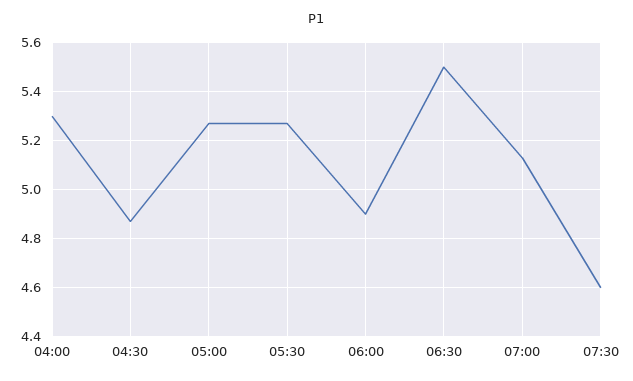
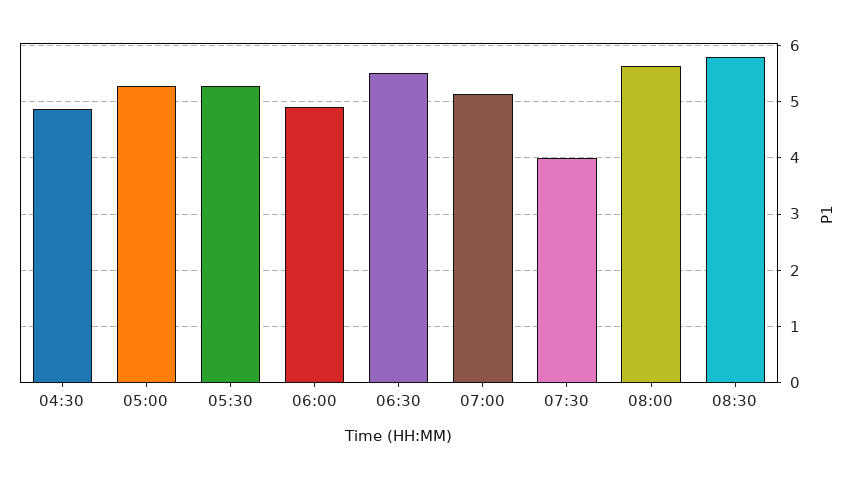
04:00: 5.3 -> none
07:30: 4.6 -> 4
08:00: none -> 5.6
08:30: none -> 5.8

